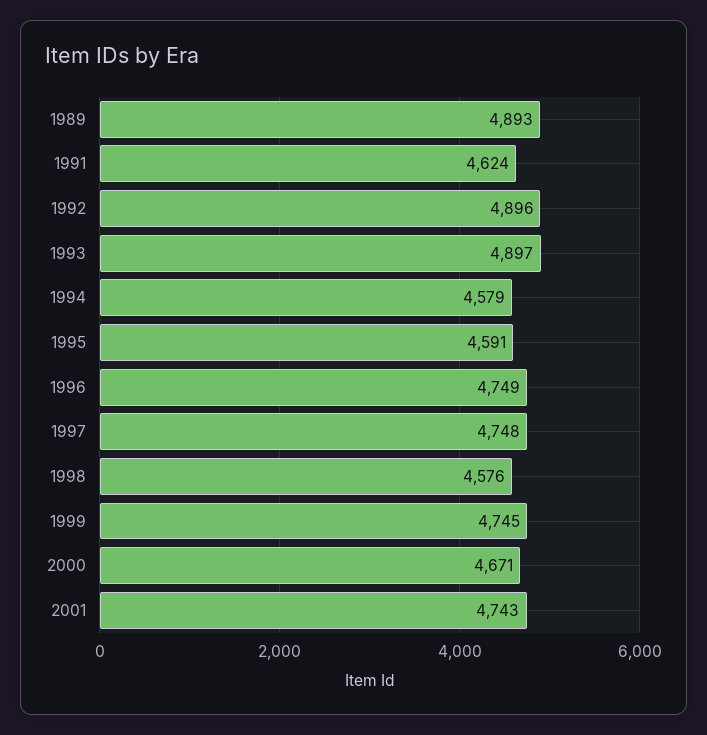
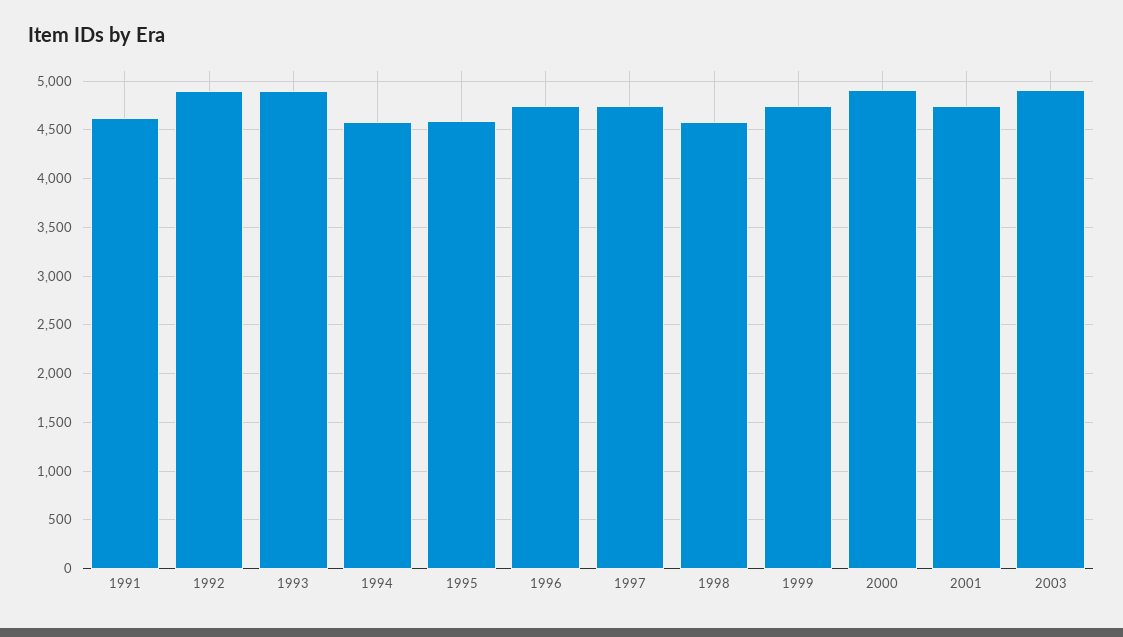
1989: 4893 -> none
2000: 4671 -> 4900
2003: none -> 4900

